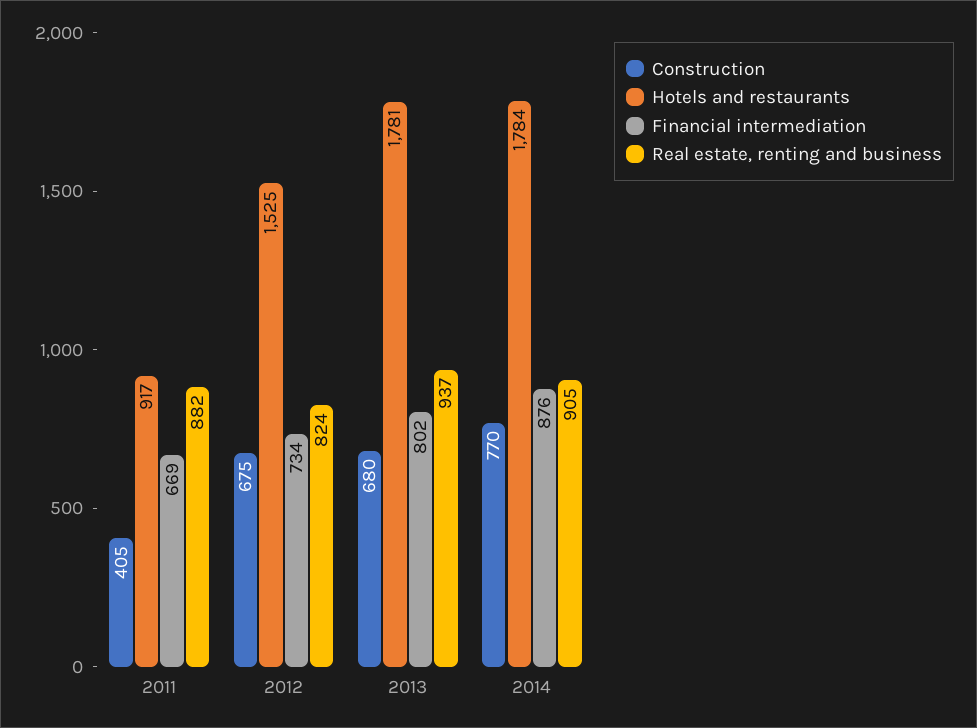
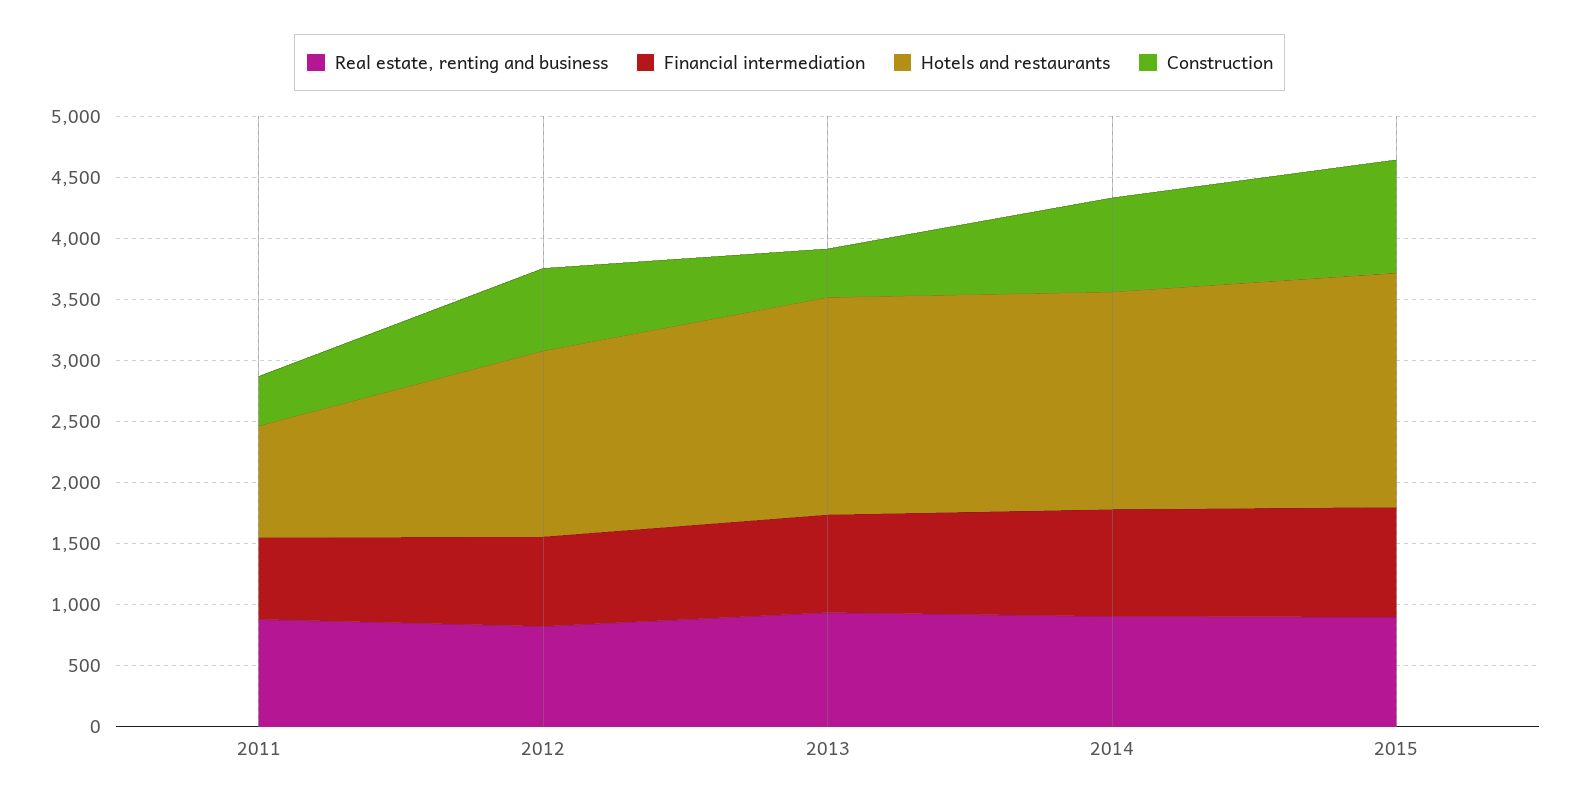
Construction, 2013: 680 -> 400
Real estate, renting and business, 2015: none -> 900
Financial intermediation, 2015: none -> 900
Hotels and restaurants, 2015: none -> 1900
Construction, 2015: none -> 900

